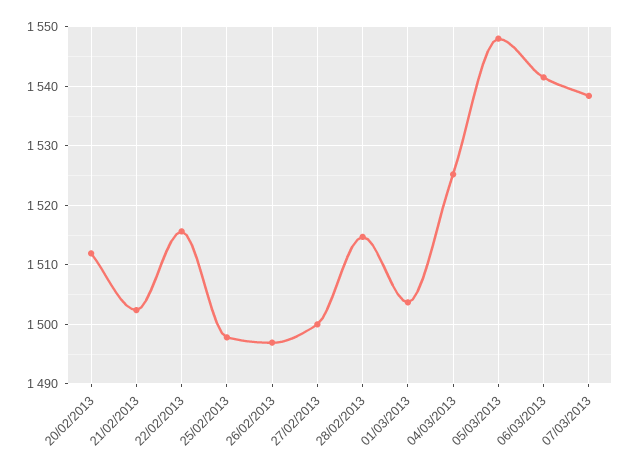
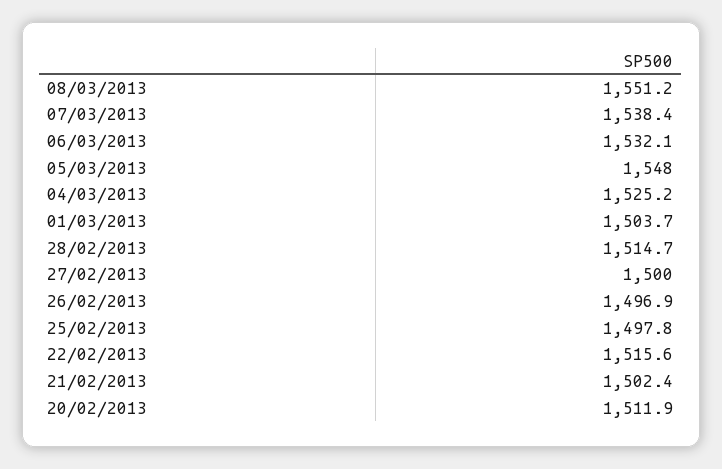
06/03/2013: 1542 -> 1532.1
08/03/2013: none -> 1551.2

